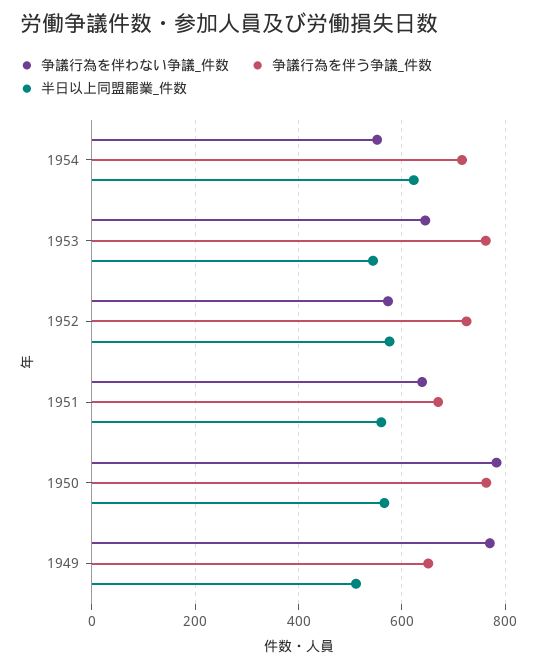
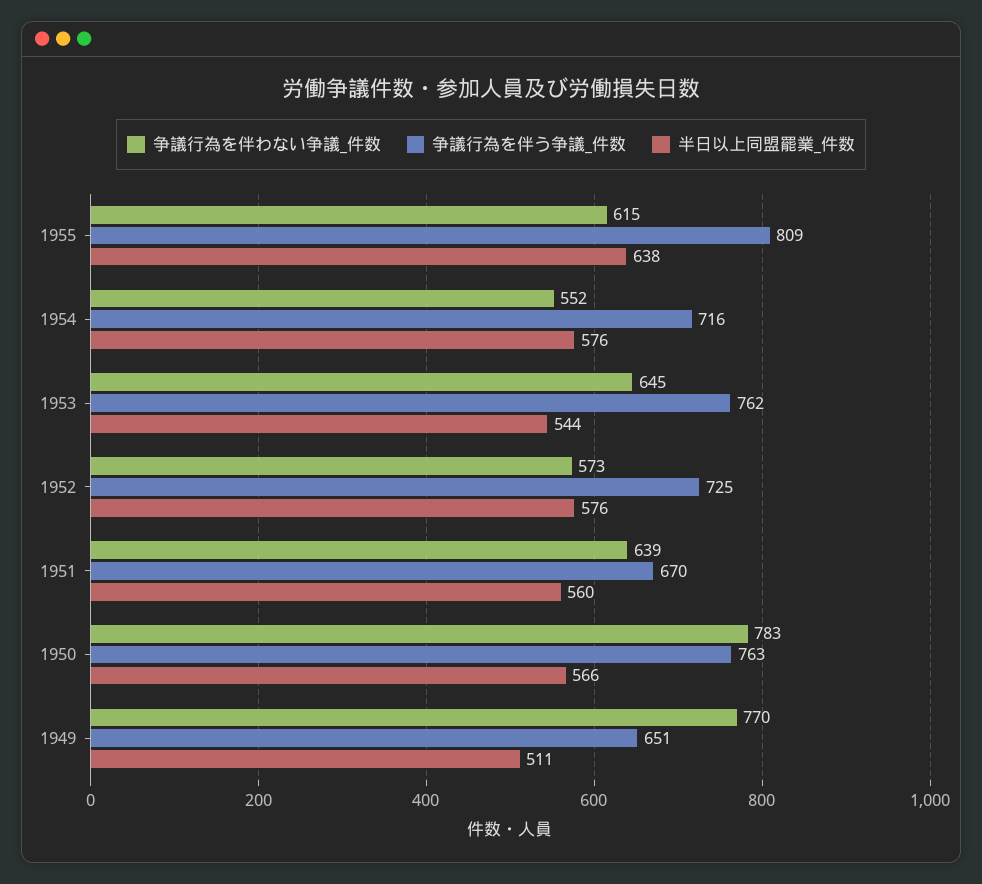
半日以上同盟罷業_件数, 1954: 620 -> 576
争議行為を伴わない争議_件数, 1955: none -> 615
争議行為を伴う争議_件数, 1955: none -> 809
半日以上同盟罷業_件数, 1955: none -> 638

